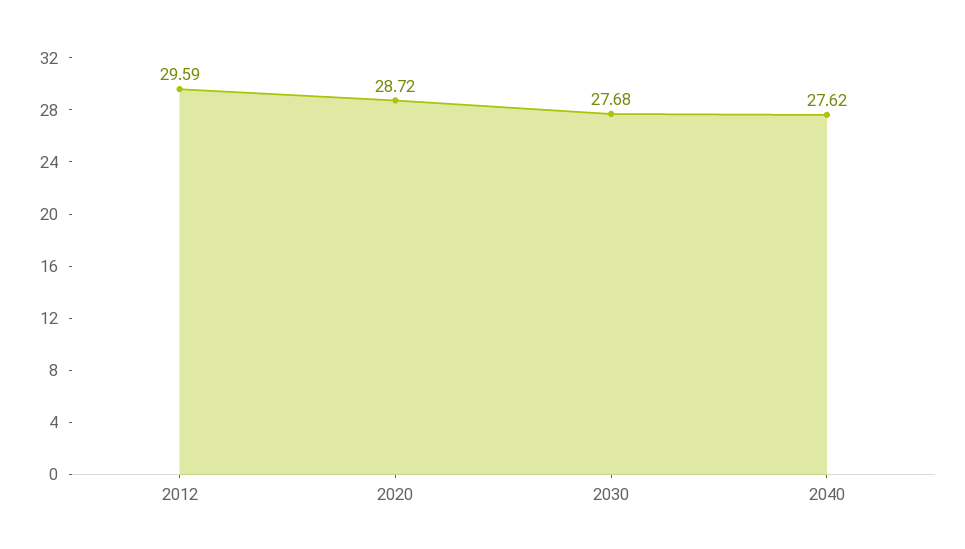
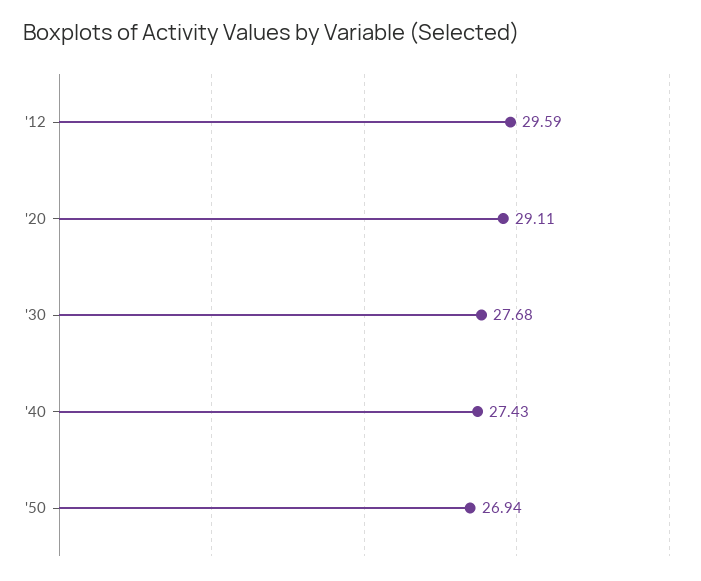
2020: 28.72 -> 29.11
2040: 27.62 -> 27.43
'50: none -> 26.94

